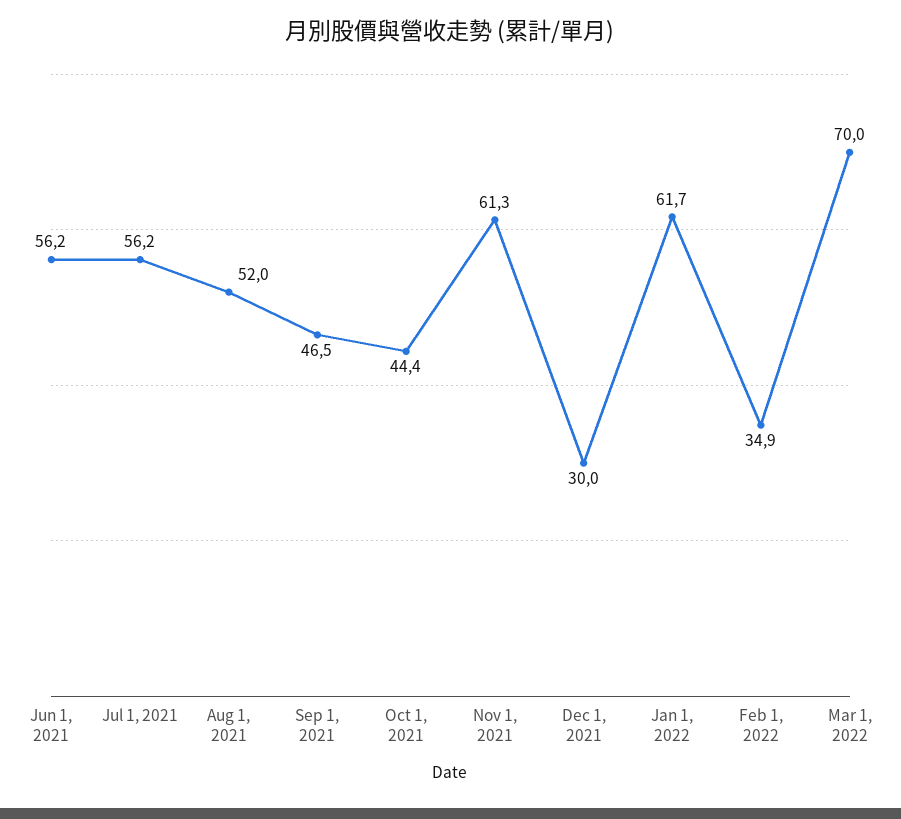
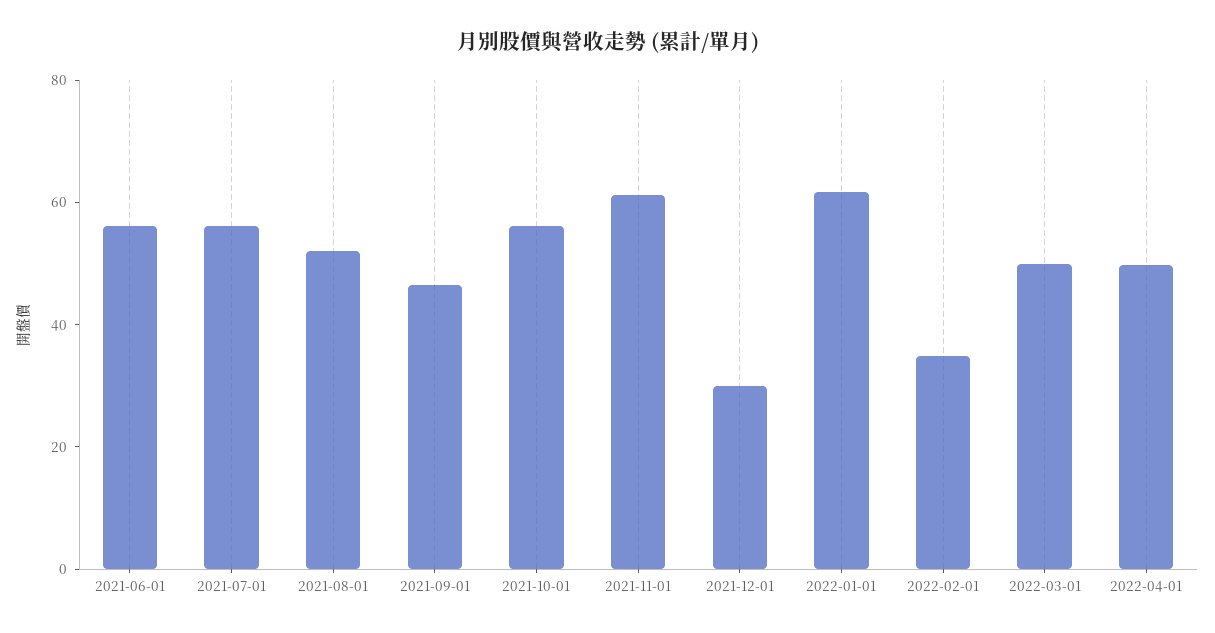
Oct 1, 2021: 44.4 -> 55
Mar 1, 2022: 70 -> 50
2022-04-01: none -> 50

